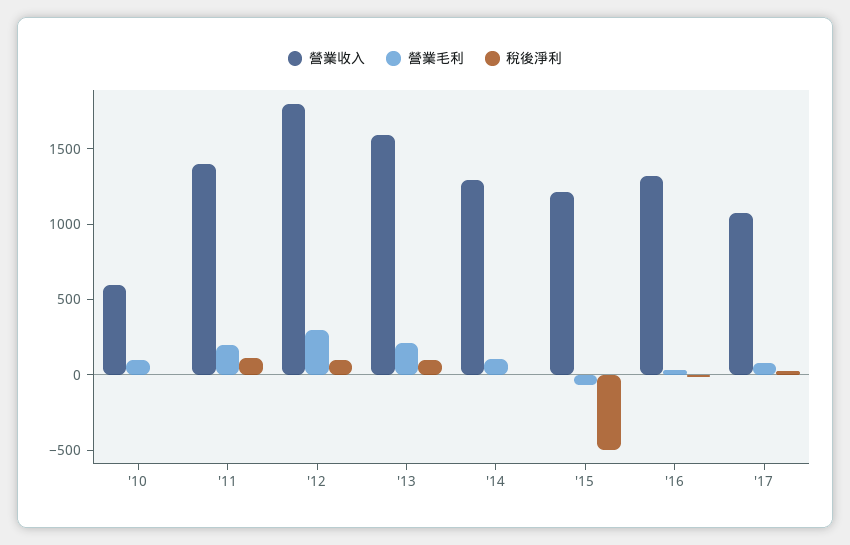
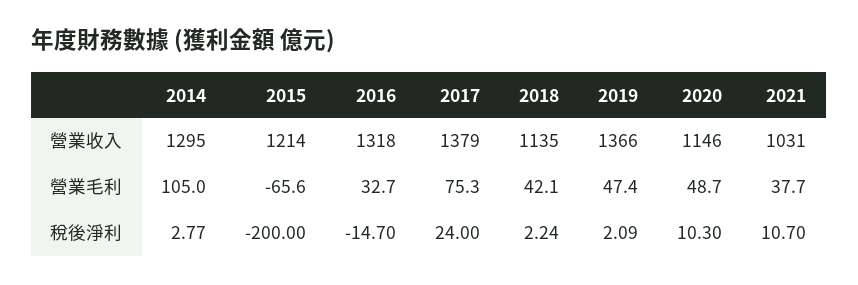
營業收入, '10: 600 -> none
營業毛利, '10: 100 -> none
稅後淨利, '10: 0 -> none
營業收入, '11: 1400 -> none
營業毛利, '11: 200 -> none
稅後淨利, '11: 100 -> none
營業收入, '12: 1800 -> none
營業毛利, '12: 300 -> none
稅後淨利, '12: 100 -> none
營業收入, '13: 1600 -> none
營業毛利, '13: 200 -> none
稅後淨利, '13: 100 -> none
稅後淨利, '15: -500 -> -200
營業收入, '17: 1100 -> 1379
營業收入, 2018: none -> 1135
營業收入, 2019: none -> 1366
營業收入, 2020: none -> 1146
營業收入, 2021: none -> 1031
營業毛利, 2018: none -> 42.1
營業毛利, 2019: none -> 47.4
營業毛利, 2020: none -> 48.7
營業毛利, 2021: none -> 37.7
稅後淨利, 2018: none -> 2.24
稅後淨利, 2019: none -> 2.09
稅後淨利, 2020: none -> 10.3
稅後淨利, 2021: none -> 10.7

